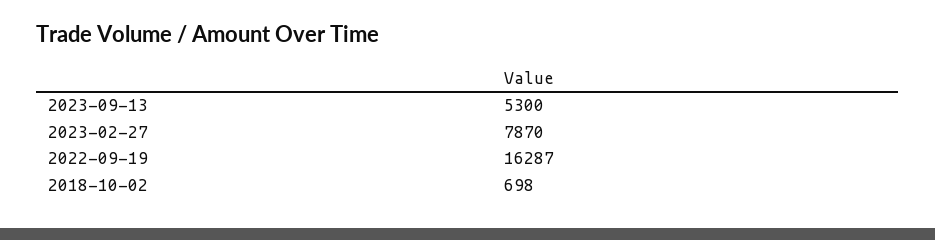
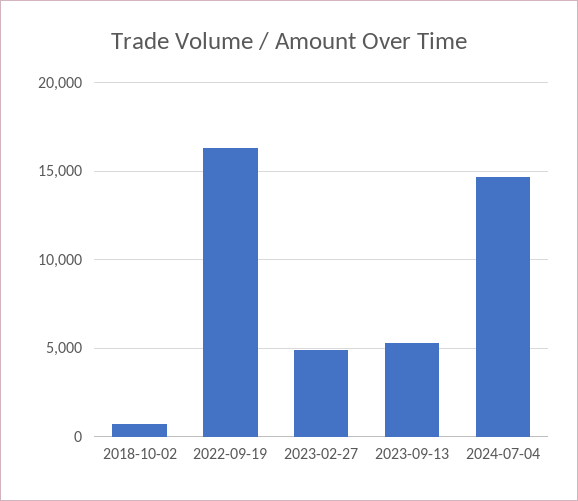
2023-02-27: 7870 -> 5000
2024-07-04: none -> 14500

